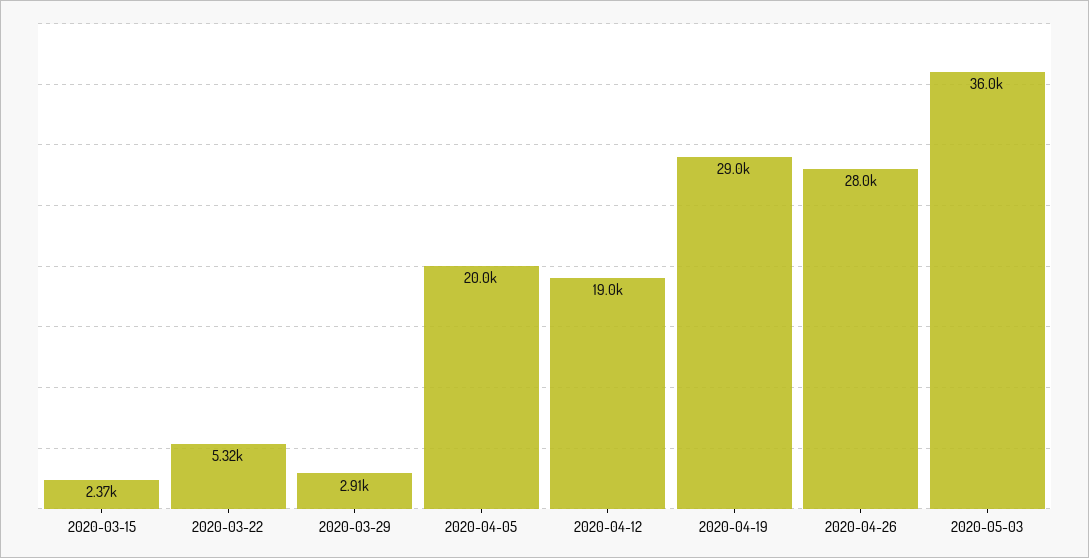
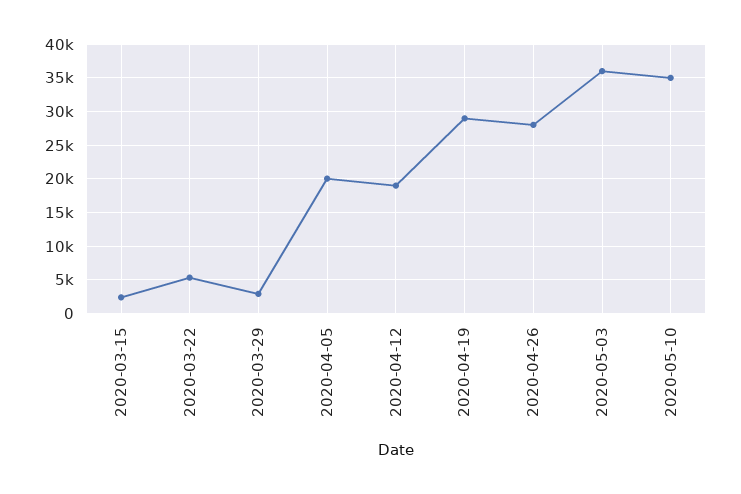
2020-05-10: none -> 35000

